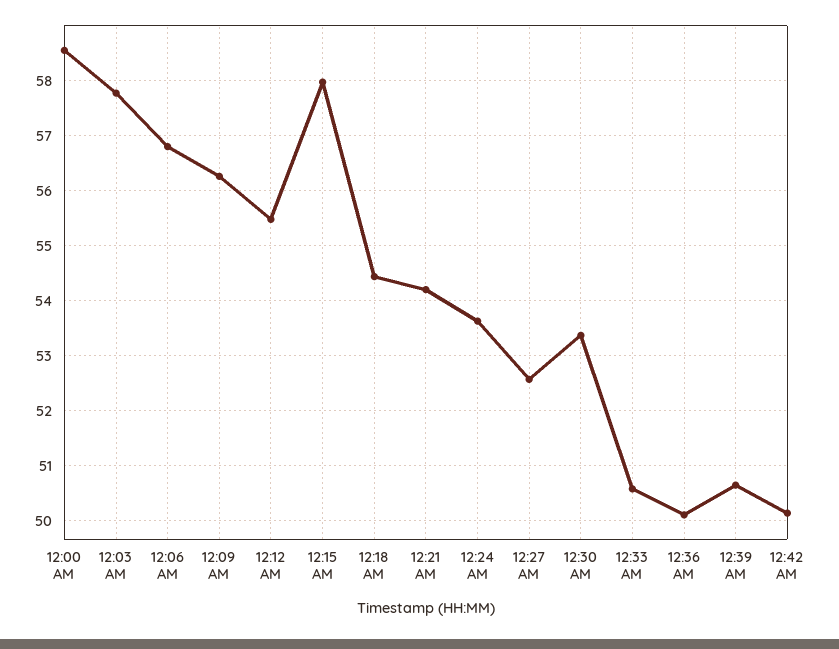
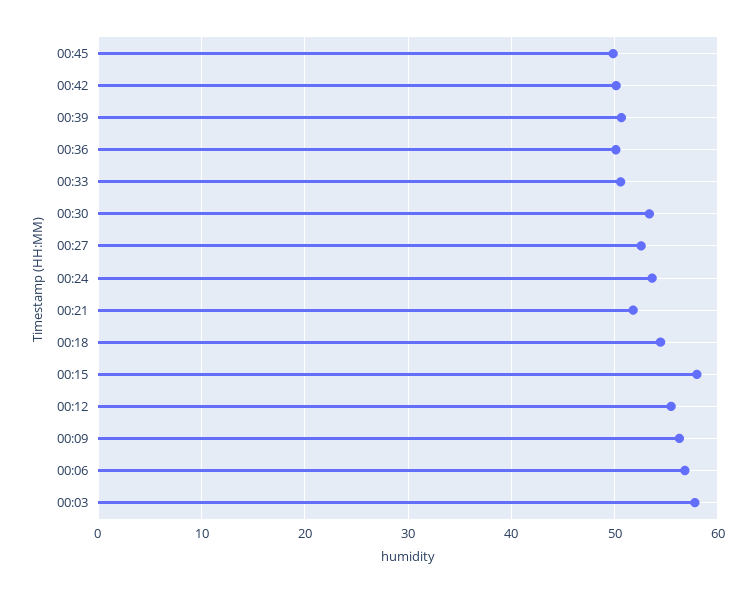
12:00 AM: 58.6 -> none
12:21 AM: 54.2 -> 52
00:45: none -> 50

